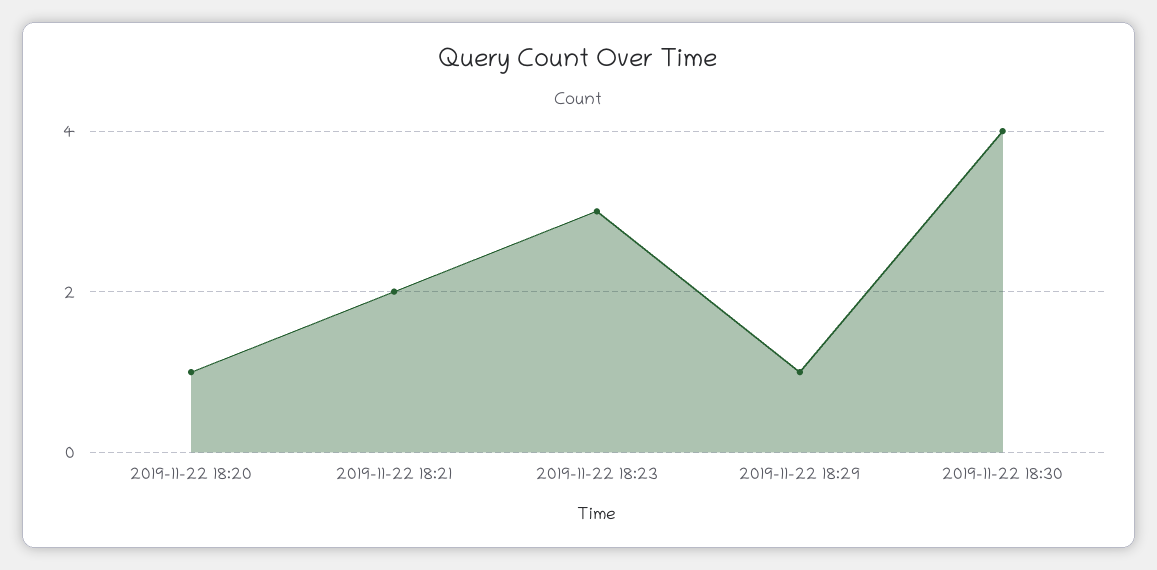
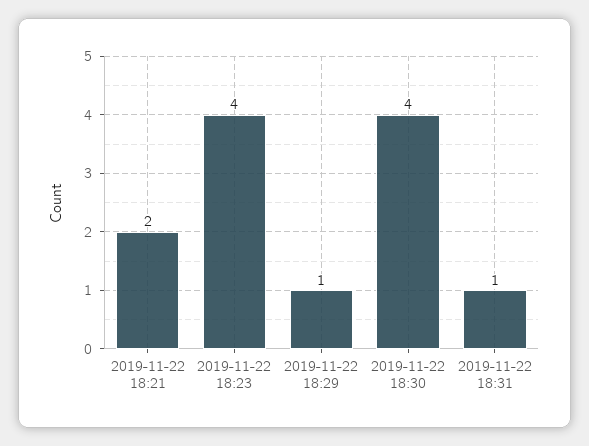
2019-11-22 18:20: 1 -> none
2019-11-22 18:23: 3 -> 4
2019-11-22 18:31: none -> 1

